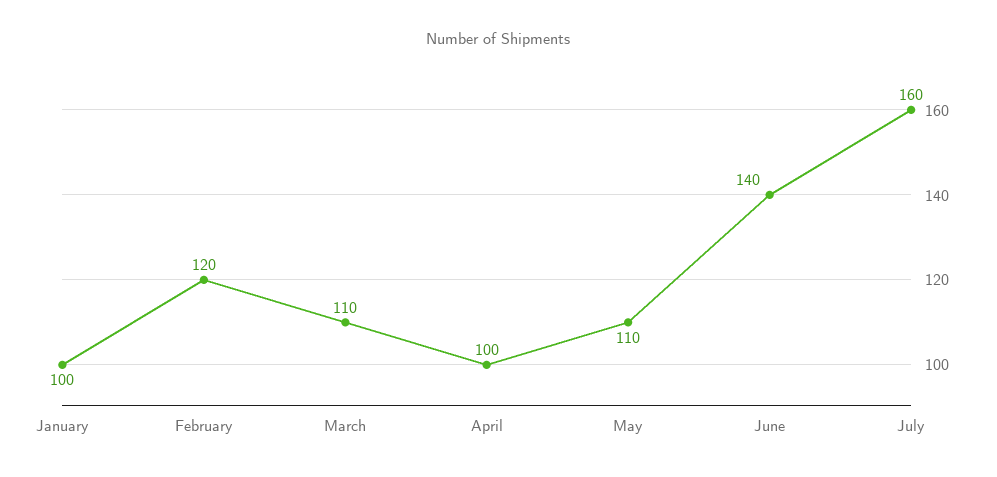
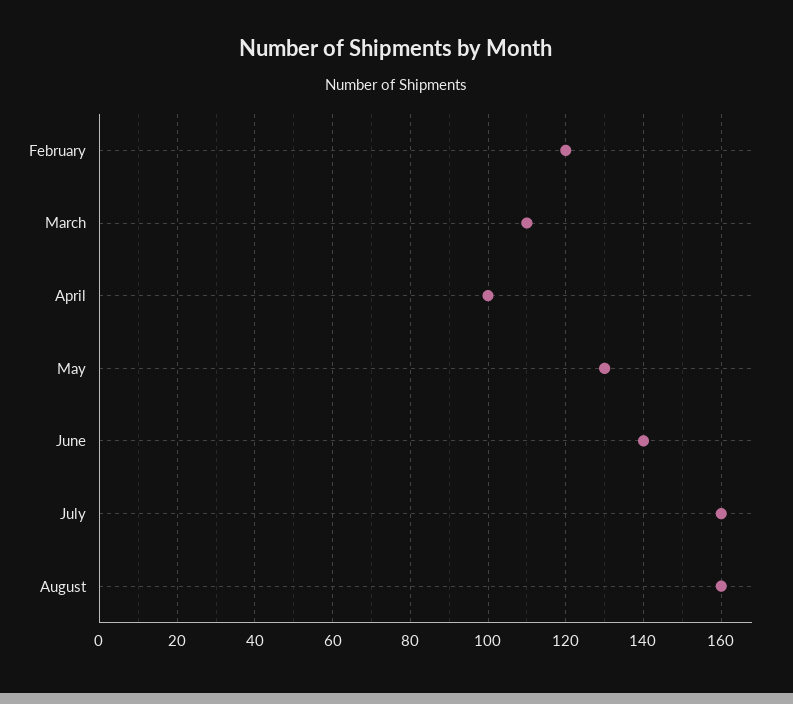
January: 100 -> none
May: 110 -> 130
August: none -> 160

